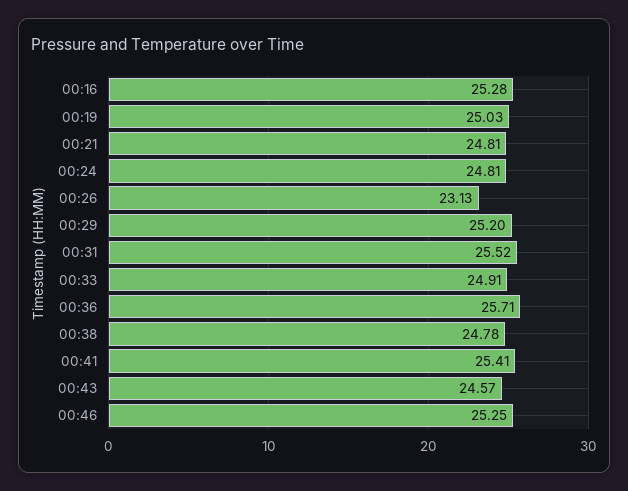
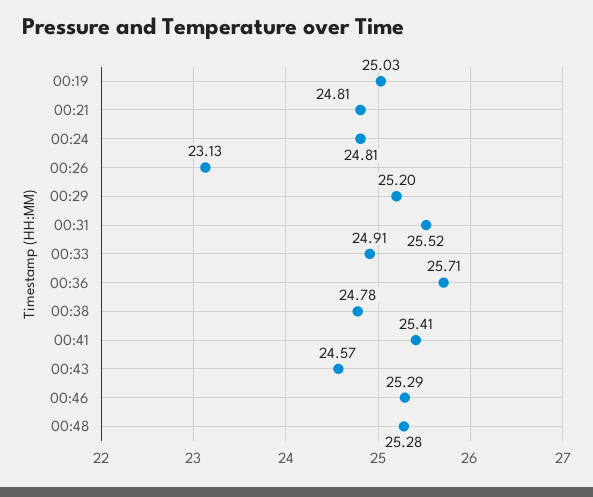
00:16: 25.28 -> none
00:46: 25.25 -> 25.29
00:48: none -> 25.28

